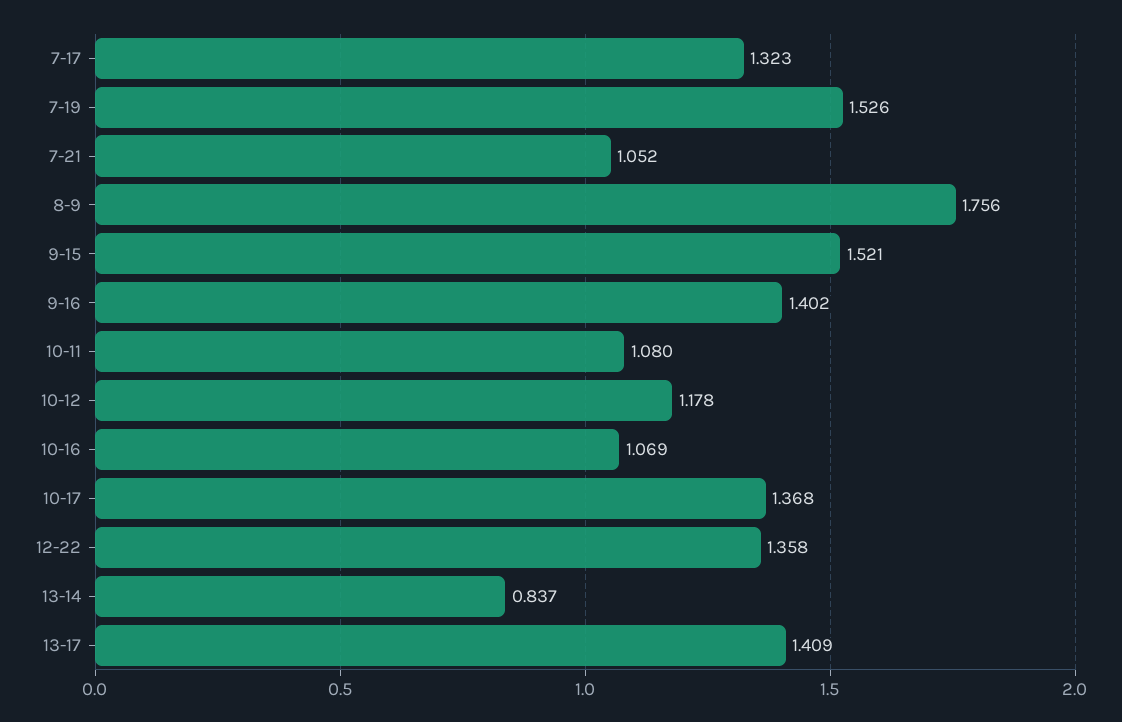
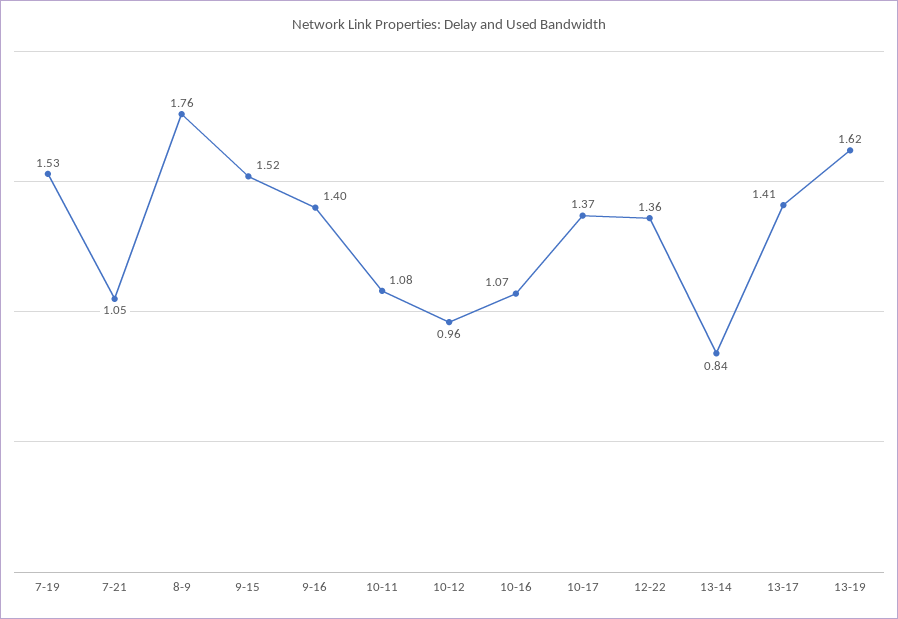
7-17: 1.323 -> none
10-12: 1.178 -> 0.96
13-19: none -> 1.62

